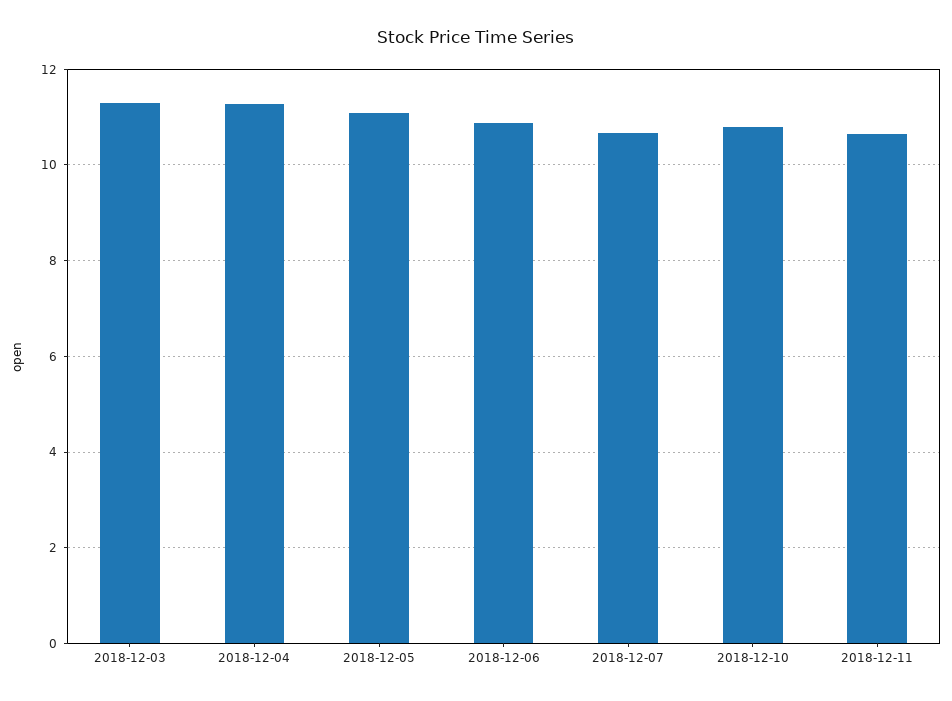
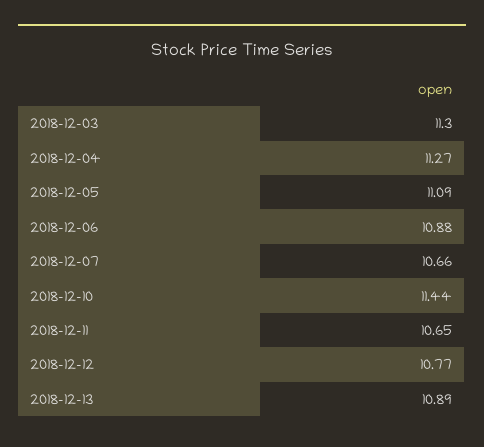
2018-12-10: 10.8 -> 11.44
2018-12-12: none -> 10.77
2018-12-13: none -> 10.89

